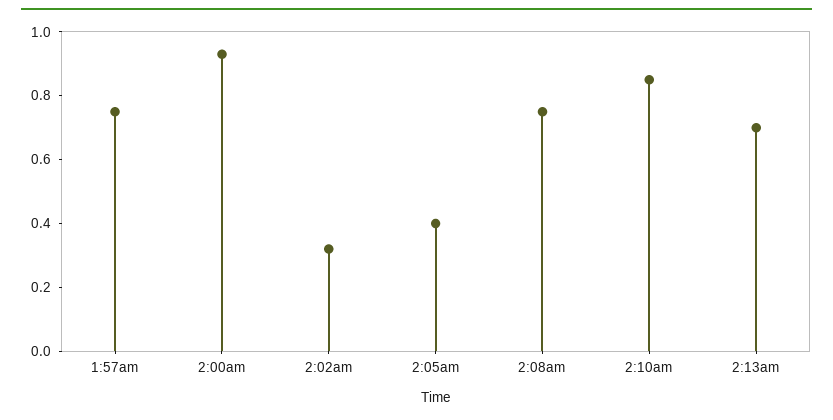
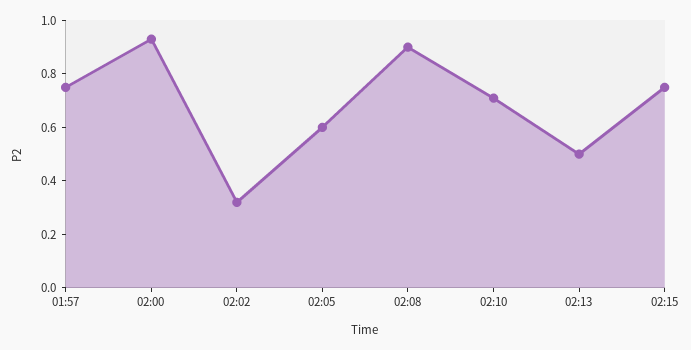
2:05am: 0.4 -> 0.6
2:08am: 0.75 -> 0.9
2:10am: 0.85 -> 0.7
2:13am: 0.7 -> 0.5
02:15: none -> 0.75

